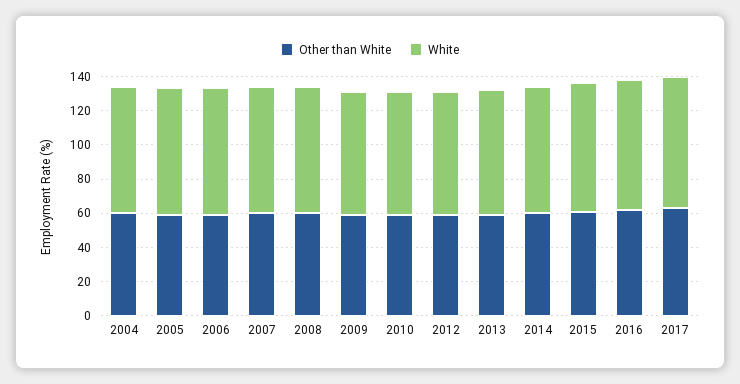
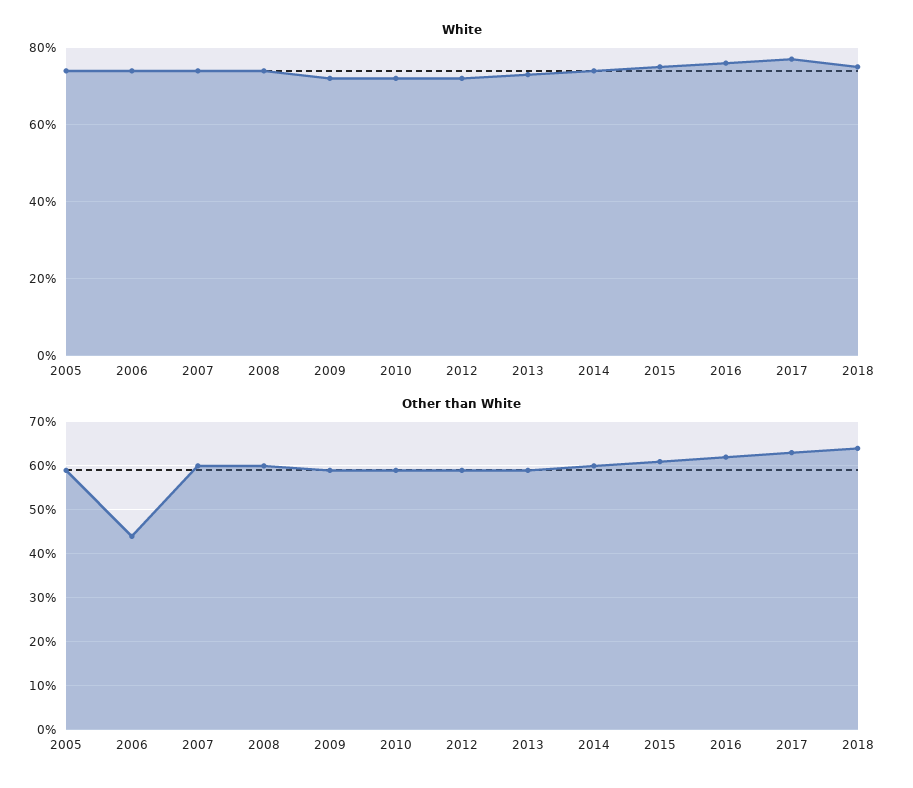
Other than White, 2004: 60 -> none
White, 2004: 75 -> none
Other than White, 2006: 60 -> 45
White, 2018: none -> 75
Other than White, 2018: none -> 65

